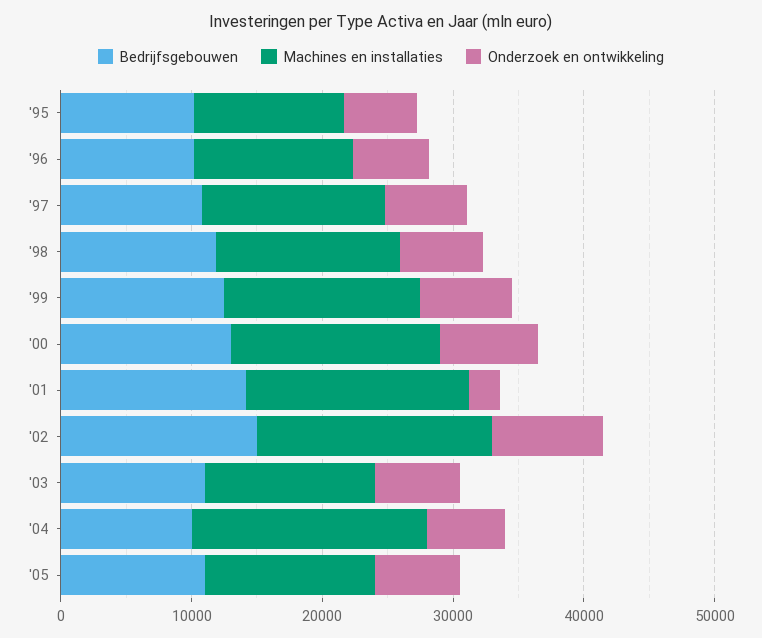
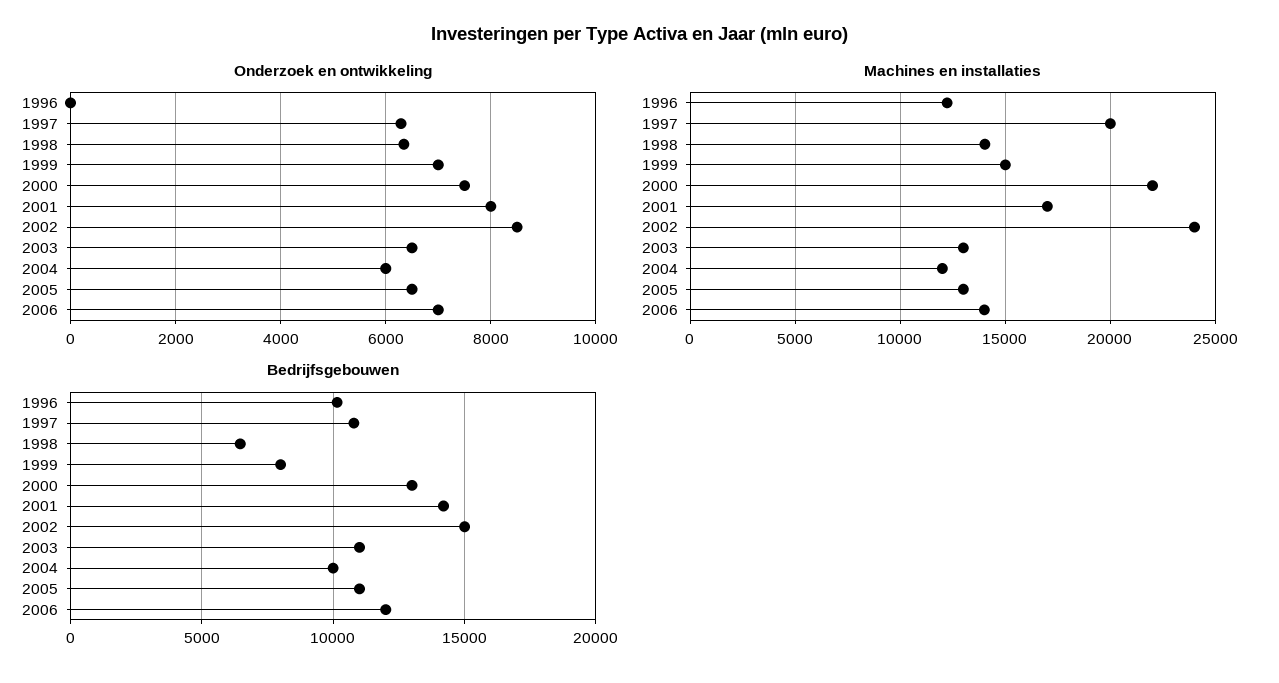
Bedrijfsgebouwen, '95: 10000 -> none
Machines en installaties, '95: 12000 -> none
Onderzoek en ontwikkeling, '95: 6000 -> none
Onderzoek en ontwikkeling, '96: 6000 -> 0
Machines en installaties, '97: 14000 -> 20000
Bedrijfsgebouwen, '98: 12000 -> 6500
Bedrijfsgebouwen, '99: 12000 -> 8000
Machines en installaties, '00: 16000 -> 22000
Onderzoek en ontwikkeling, '01: 2000 -> 8000
Machines en installaties, '02: 18000 -> 24000
Machines en installaties, '04: 18000 -> 12000
Onderzoek en ontwikkeling, 2006: none -> 7000
Machines en installaties, 2006: none -> 14000
Bedrijfsgebouwen, 2006: none -> 12000

